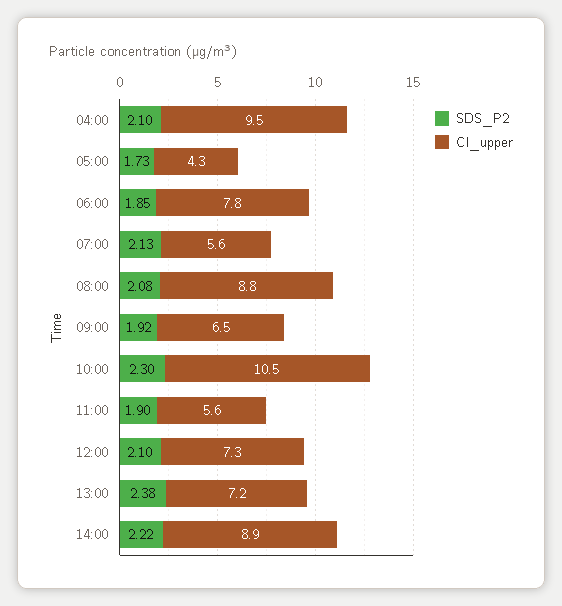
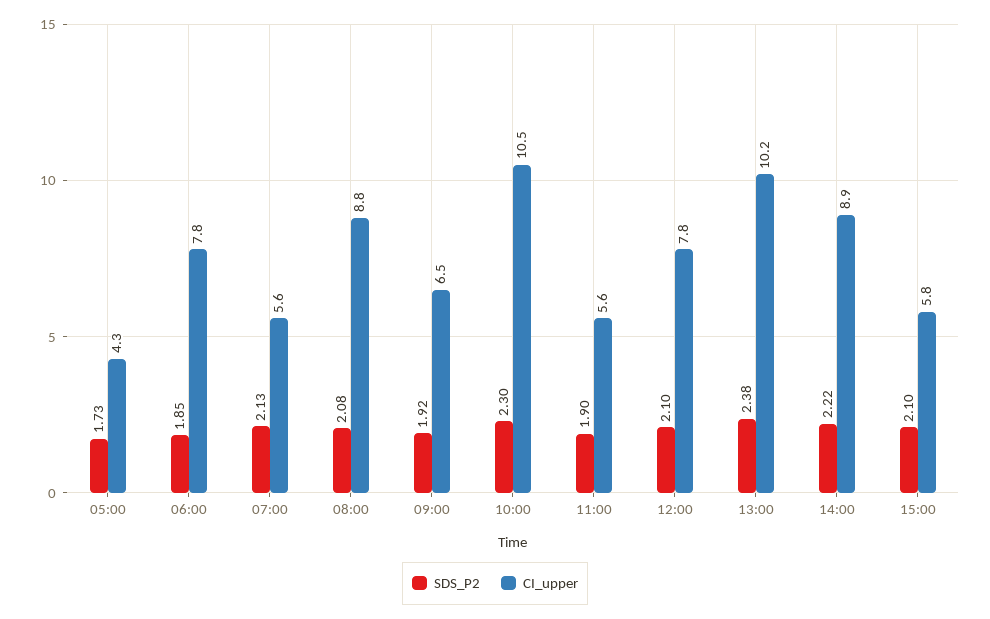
SDS_P2, 04:00: 2.1 -> none
CI_upper, 04:00: 9.5 -> none
CI_upper, 12:00: 7.3 -> 7.8
CI_upper, 13:00: 7.2 -> 10.2
SDS_P2, 15:00: none -> 2.1
CI_upper, 15:00: none -> 5.8

